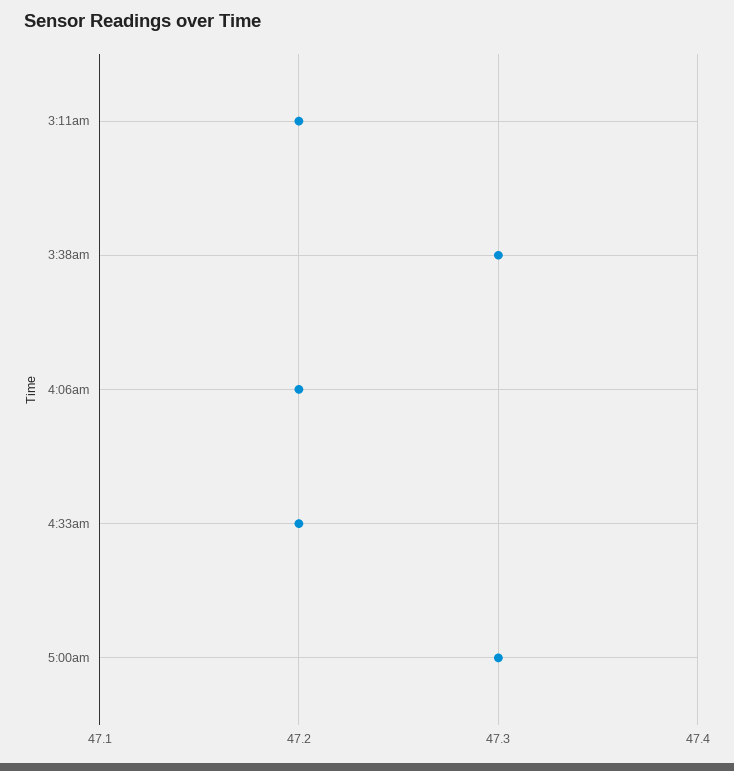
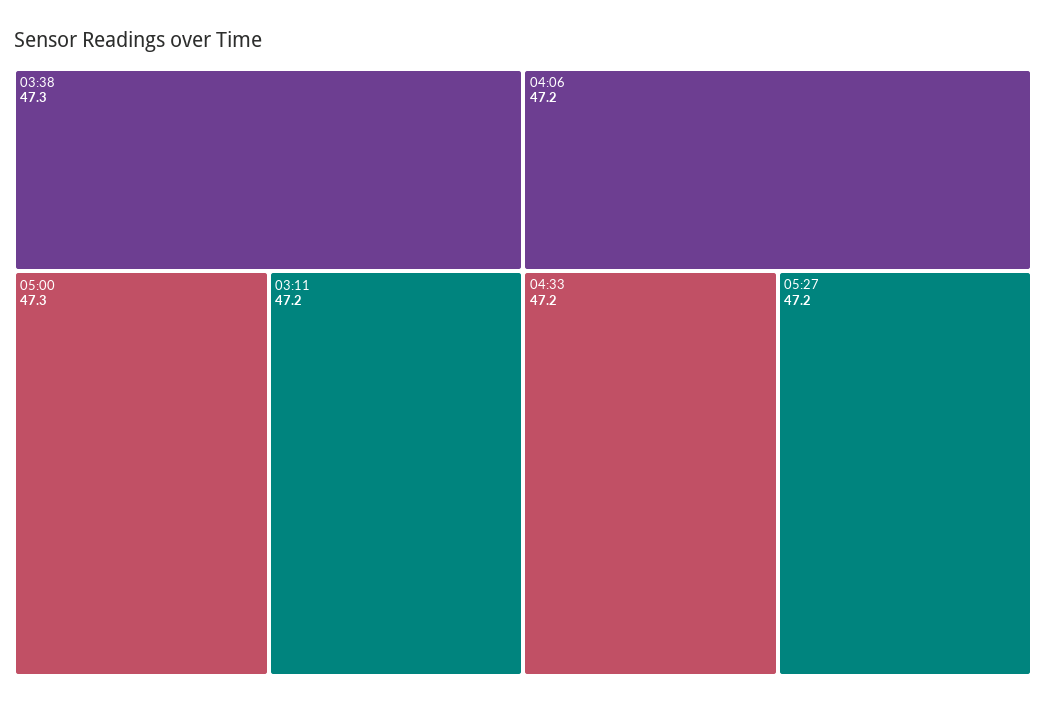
05:27: none -> 47.2

